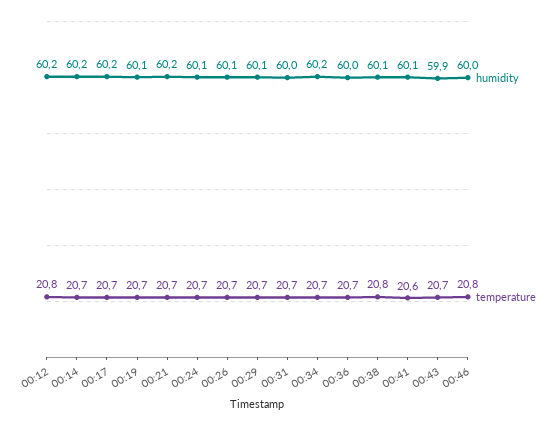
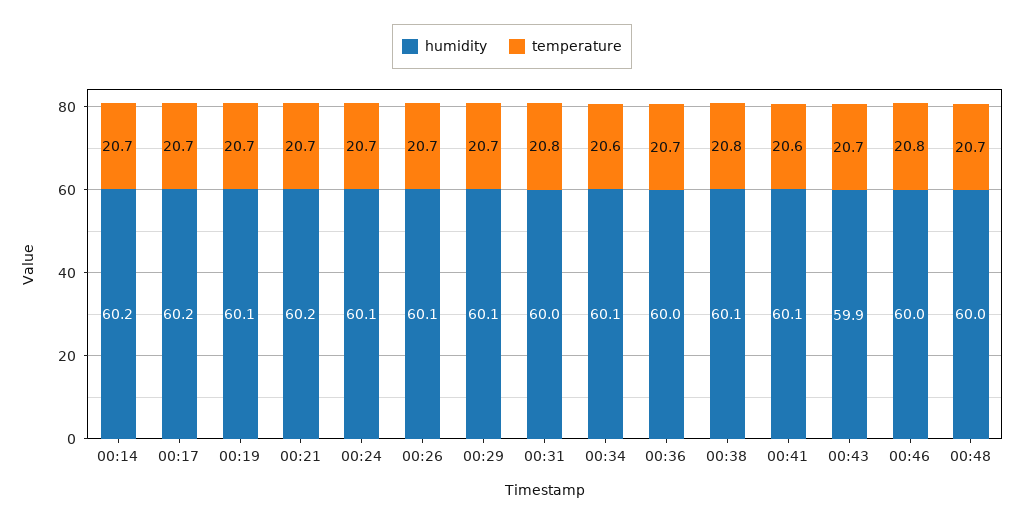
humidity, 00:12: 60.2 -> none
temperature, 00:12: 20.8 -> none
temperature, 00:31: 20.7 -> 20.8
humidity, 00:34: 60.2 -> 60.1
temperature, 00:34: 20.7 -> 20.6
humidity, 00:48: none -> 60
temperature, 00:48: none -> 20.7

